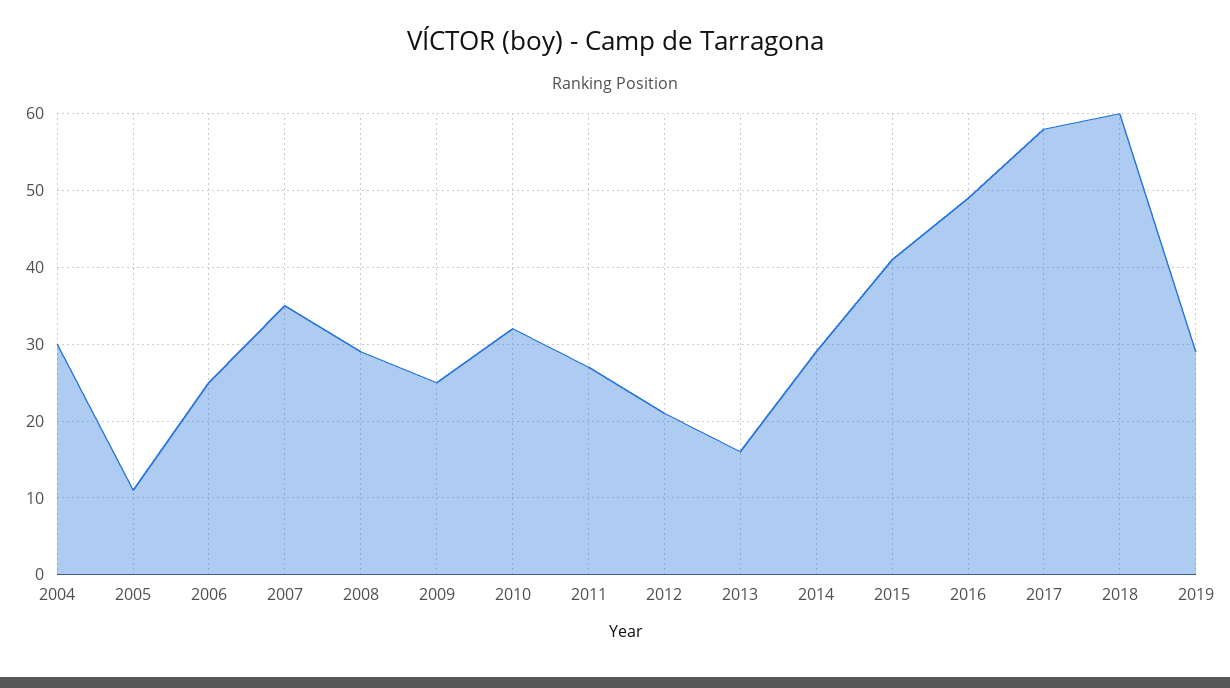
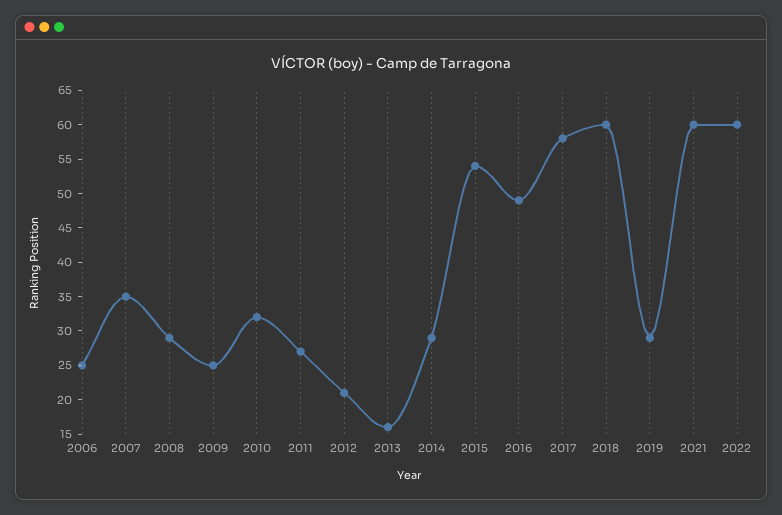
2004: 30 -> none
2005: 11 -> none
2015: 41 -> 55
2021: none -> 60
2022: none -> 60

